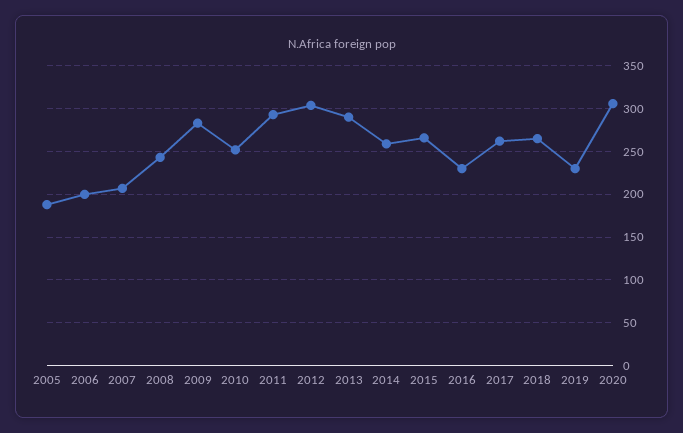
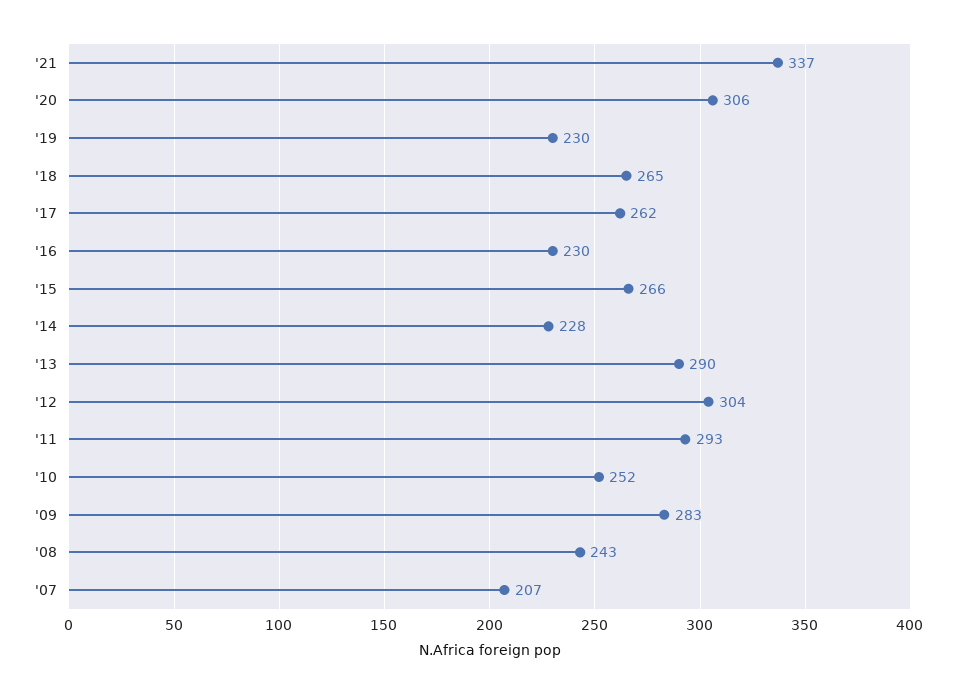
2005: 190 -> none
2006: 200 -> none
2014: 260 -> 228
'21: none -> 337

